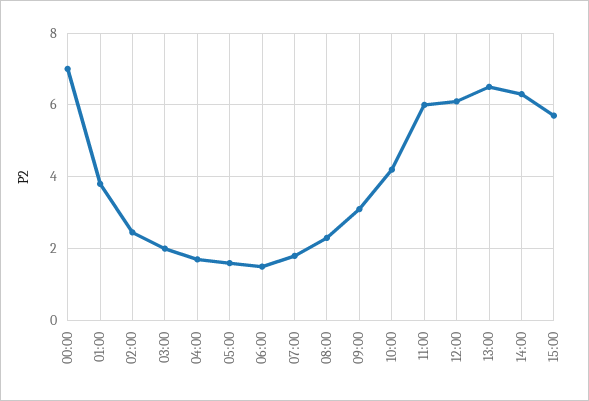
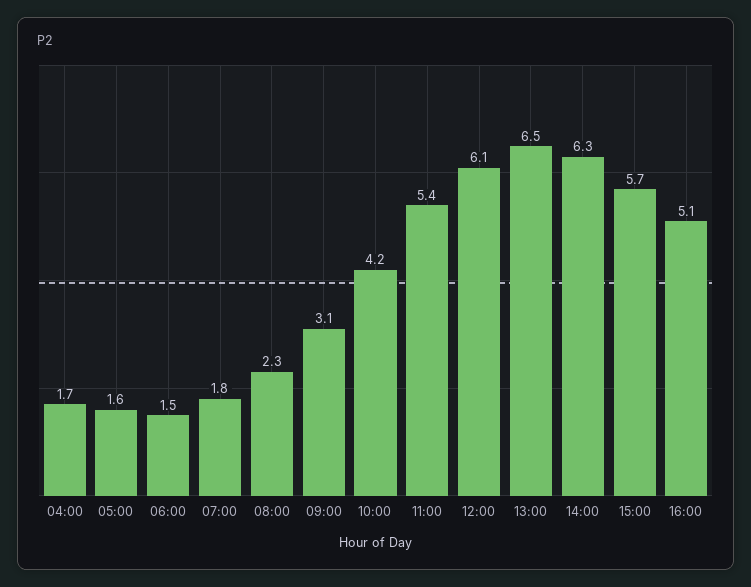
00:00: 7 -> none
01:00: 3.8 -> none
02:00: 2.4 -> none
03:00: 2 -> none
11:00: 6 -> 5.4
16:00: none -> 5.1

